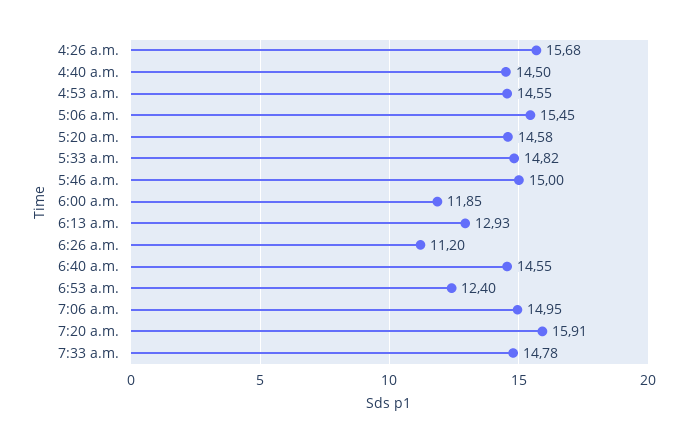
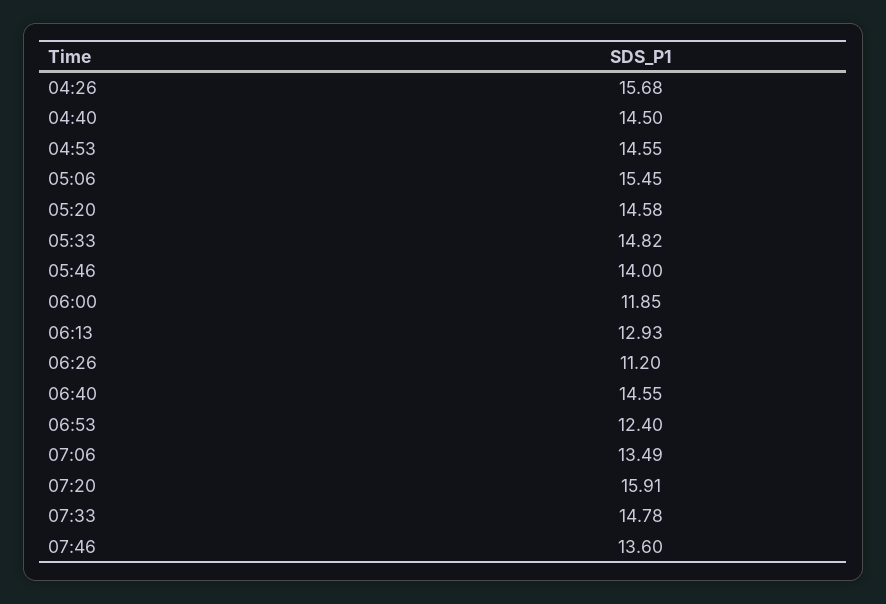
5:46 a.m.: 15 -> 14
7:06 a.m.: 14.95 -> 13.49
07:46: none -> 13.6

